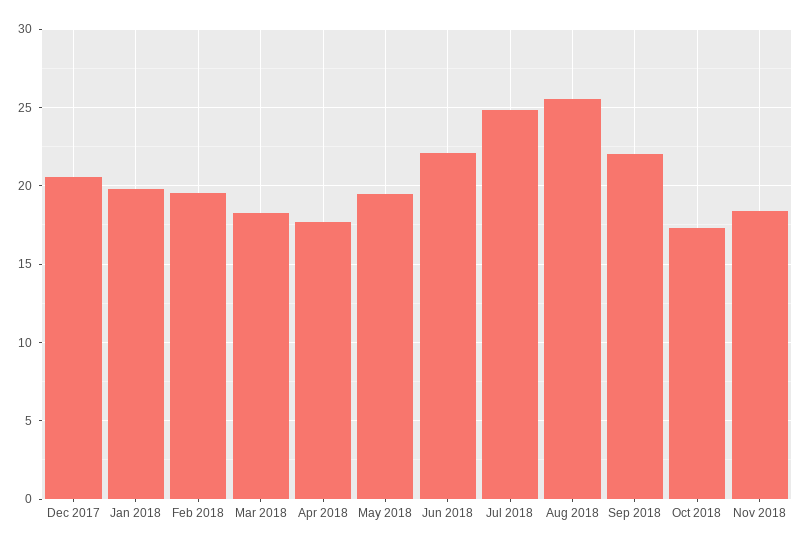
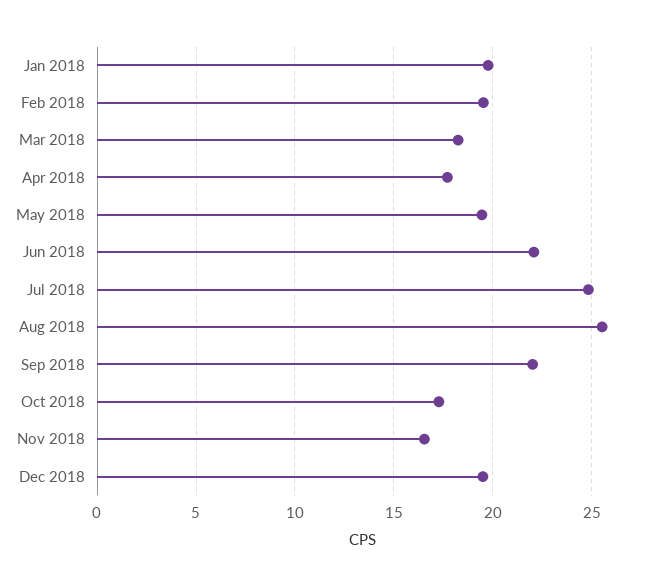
Dec 2017: 20.5 -> none
Nov 2018: 18.5 -> 16.5
Dec 2018: none -> 19.5

